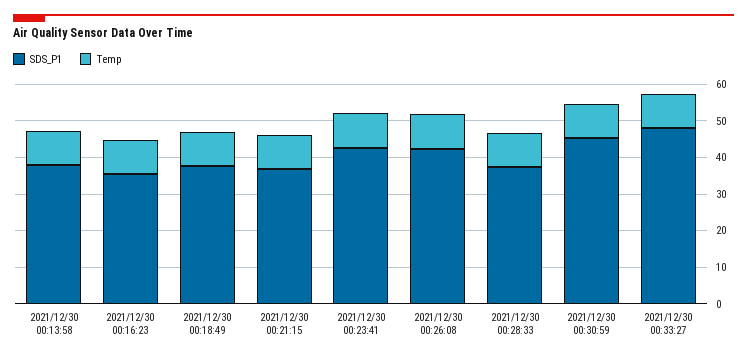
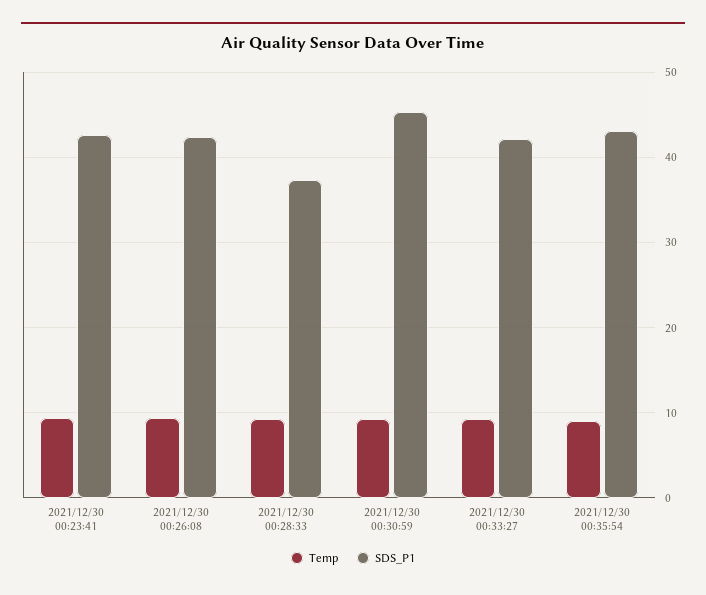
SDS_P1, 2021/12/30 00:13:58: 37.5 -> none
Temp, 2021/12/30 00:13:58: 10 -> none
SDS_P1, 2021/12/30 00:16:23: 35 -> none
Temp, 2021/12/30 00:16:23: 10 -> none
SDS_P1, 2021/12/30 00:18:49: 37.5 -> none
Temp, 2021/12/30 00:18:49: 10 -> none
SDS_P1, 2021/12/30 00:21:15: 37.5 -> none
Temp, 2021/12/30 00:21:15: 10 -> none
SDS_P1, 2021/12/30 00:33:27: 47.5 -> 42
Temp, 2021/12/30 00:35:54: none -> 9
SDS_P1, 2021/12/30 00:35:54: none -> 43

